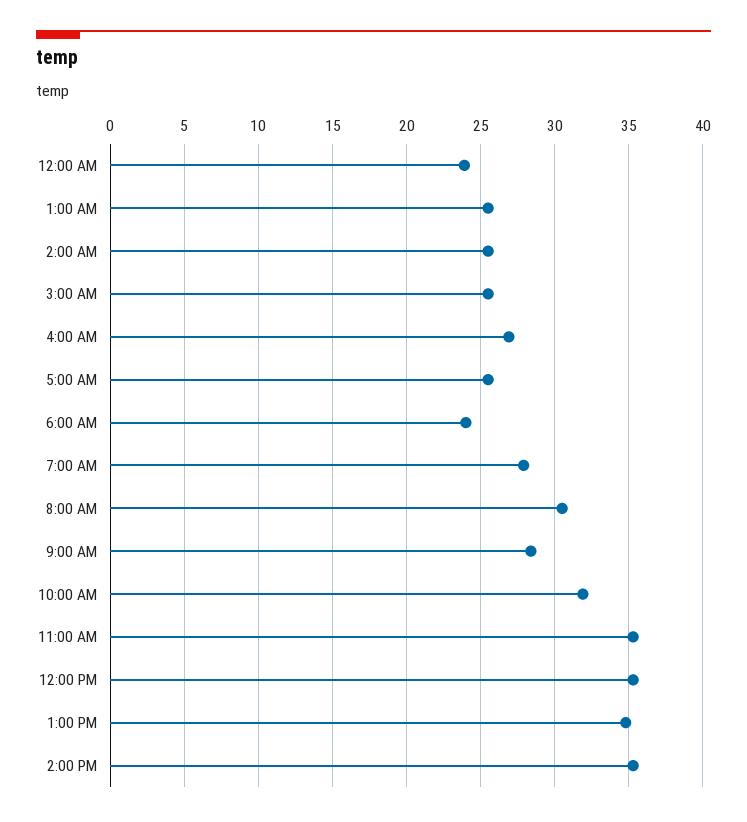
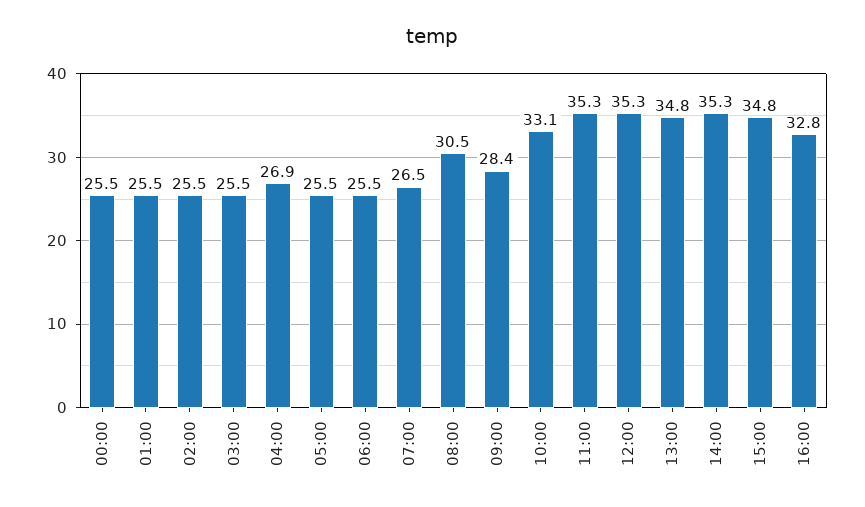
12:00 AM: 24 -> 25.5
6:00 AM: 24 -> 25.5
7:00 AM: 28 -> 26.5
10:00 AM: 32 -> 33.1
15:00: none -> 34.8
16:00: none -> 32.8

